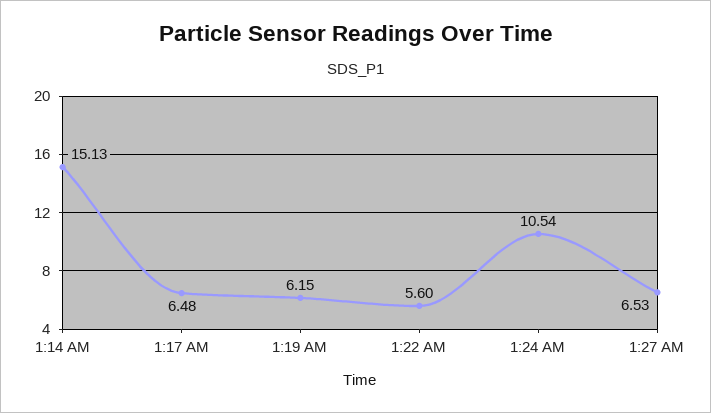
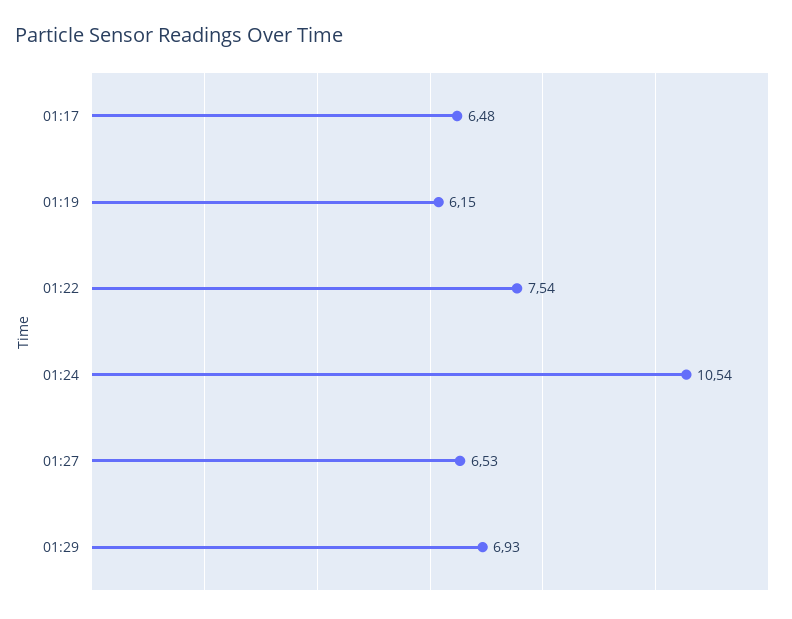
1:14 AM: 15.13 -> none
1:22 AM: 5.6 -> 7.54
01:29: none -> 6.93

